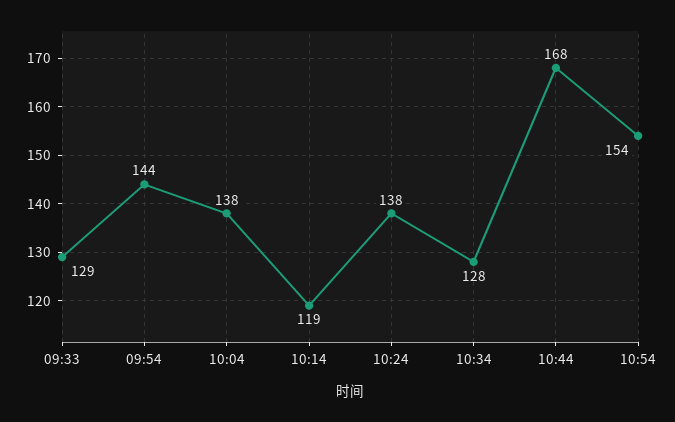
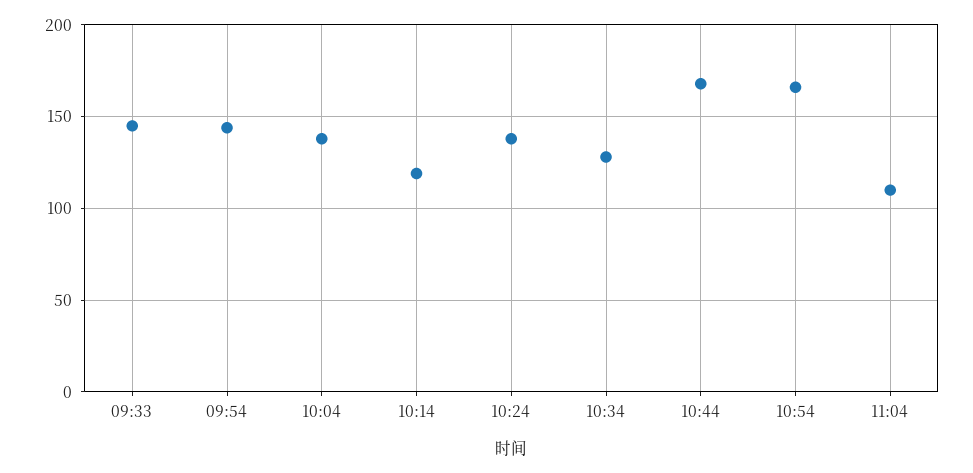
09:33: 129 -> 145
10:54: 154 -> 165
11:04: none -> 110

